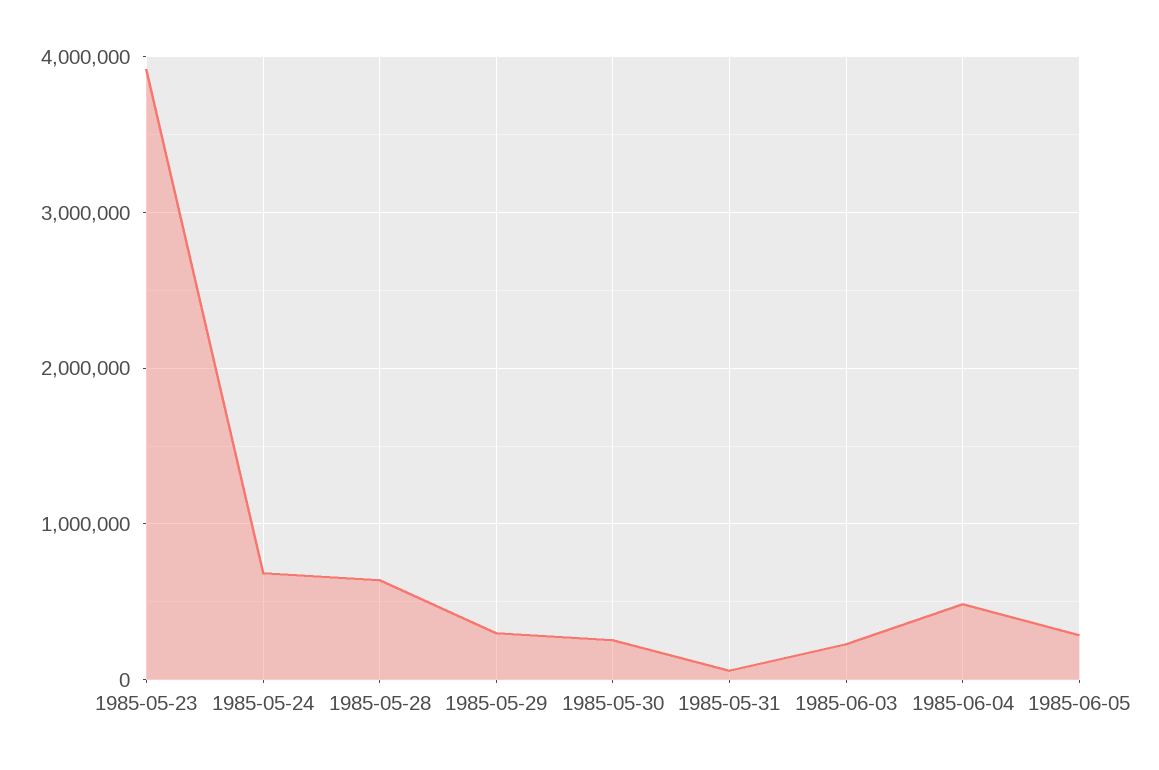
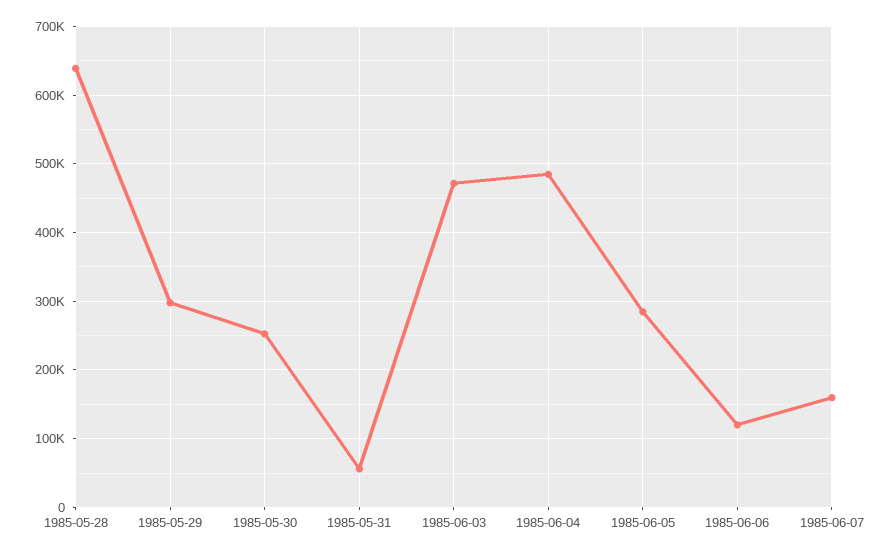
1985-05-23: 3900000 -> none
1985-05-24: 700000 -> none
1985-06-03: 200000 -> 470000
1985-06-06: none -> 120000
1985-06-07: none -> 160000

